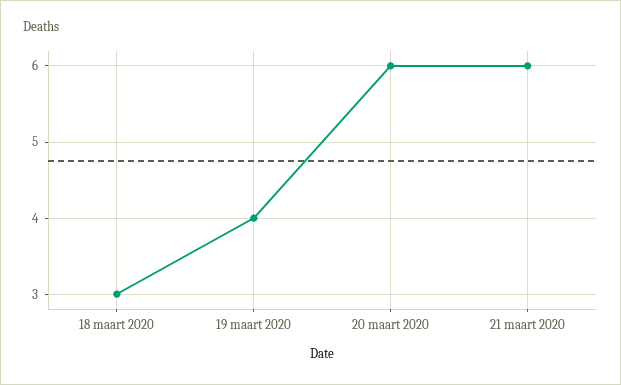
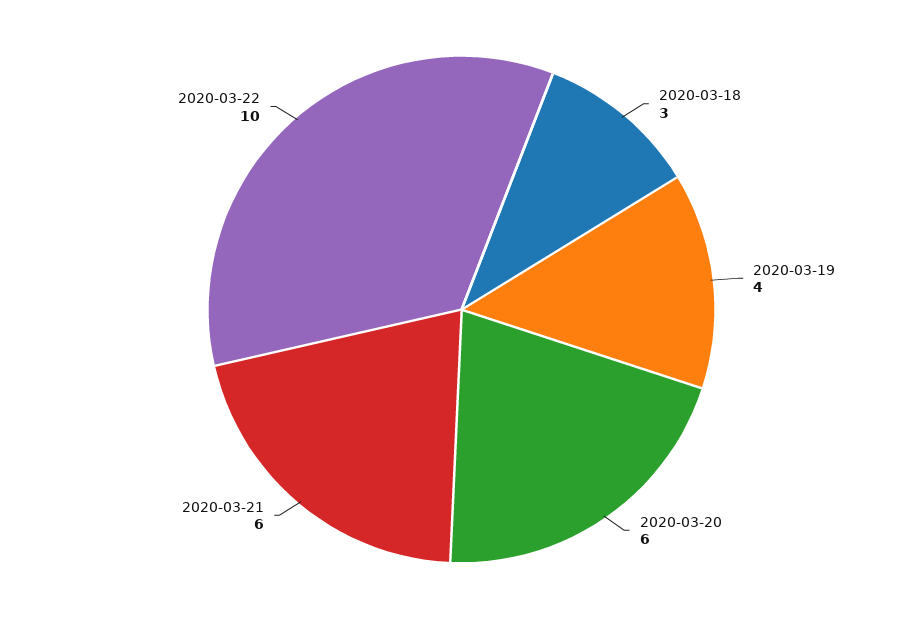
2020-03-22: none -> 10

